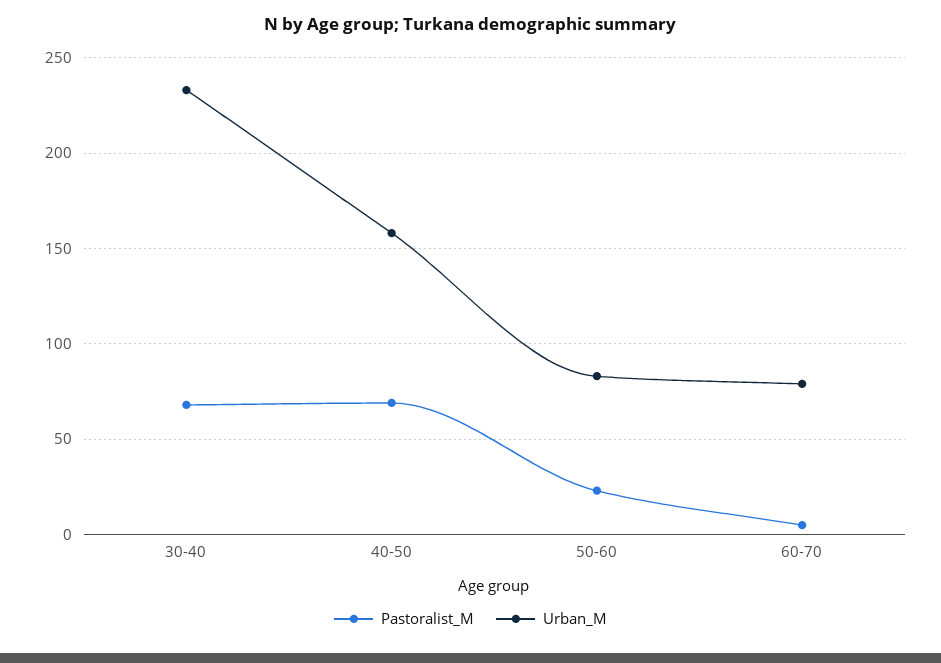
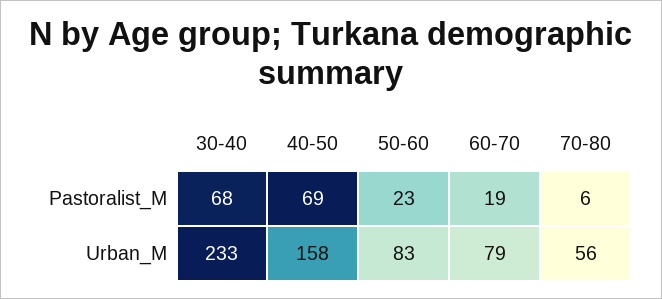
Pastoralist_M, 60-70: 5 -> 19
Pastoralist_M, 70-80: none -> 6
Urban_M, 70-80: none -> 56

